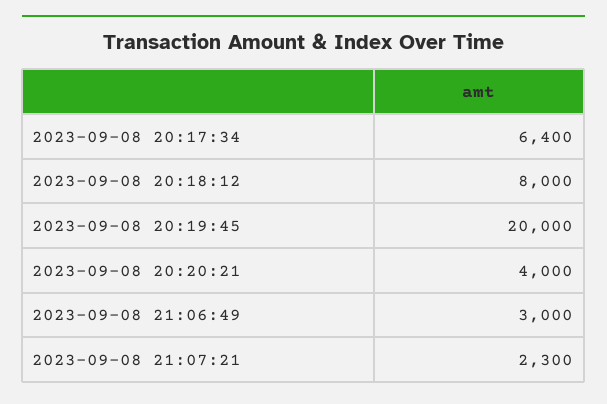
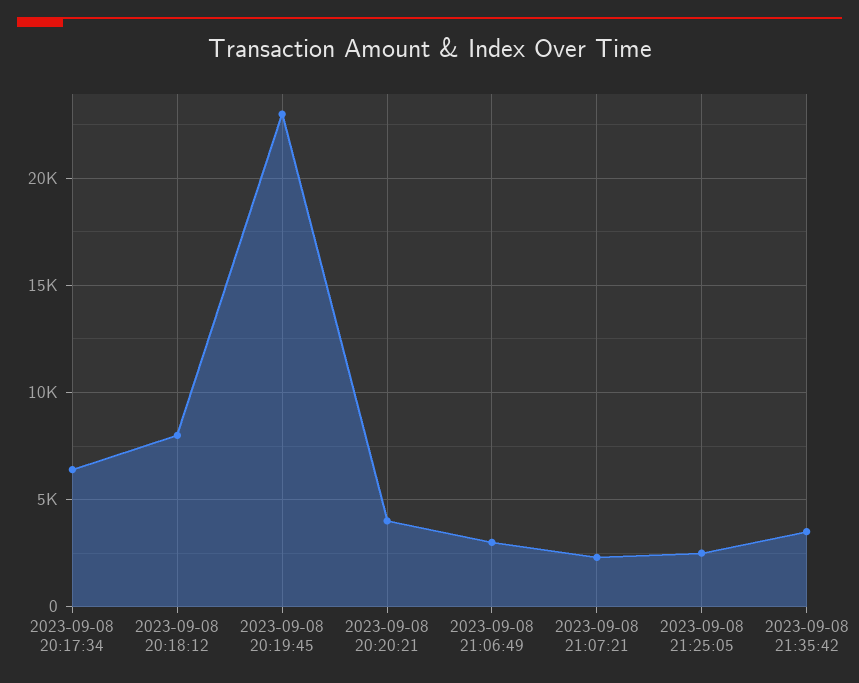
2023-09-08 20:19:45: 20000 -> 23000
2023-09-08 21:25:05: none -> 2500
2023-09-08 21:35:42: none -> 3500

